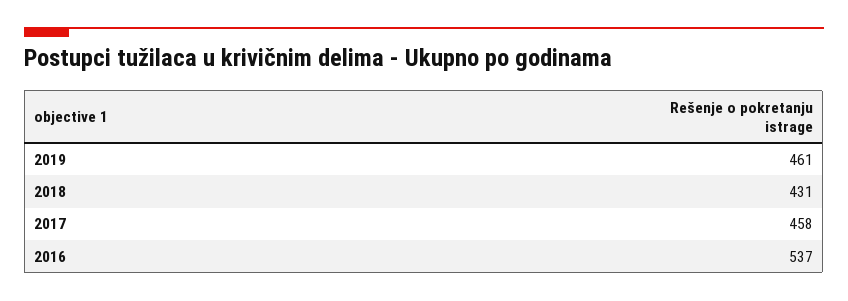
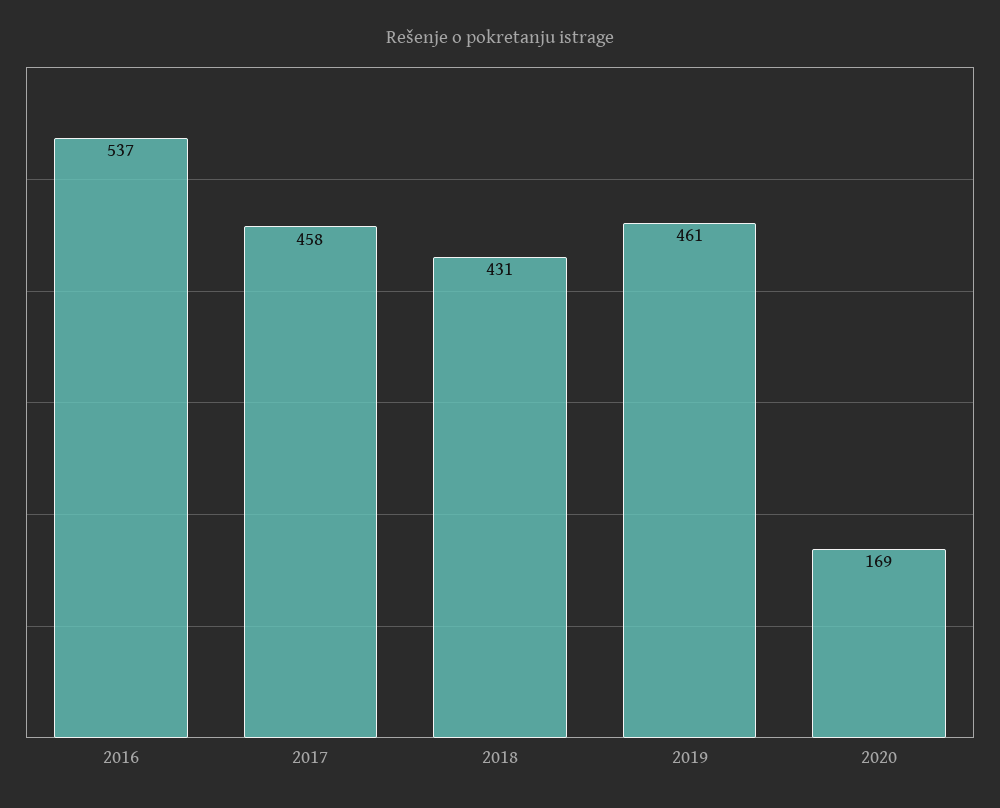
2020: none -> 169

